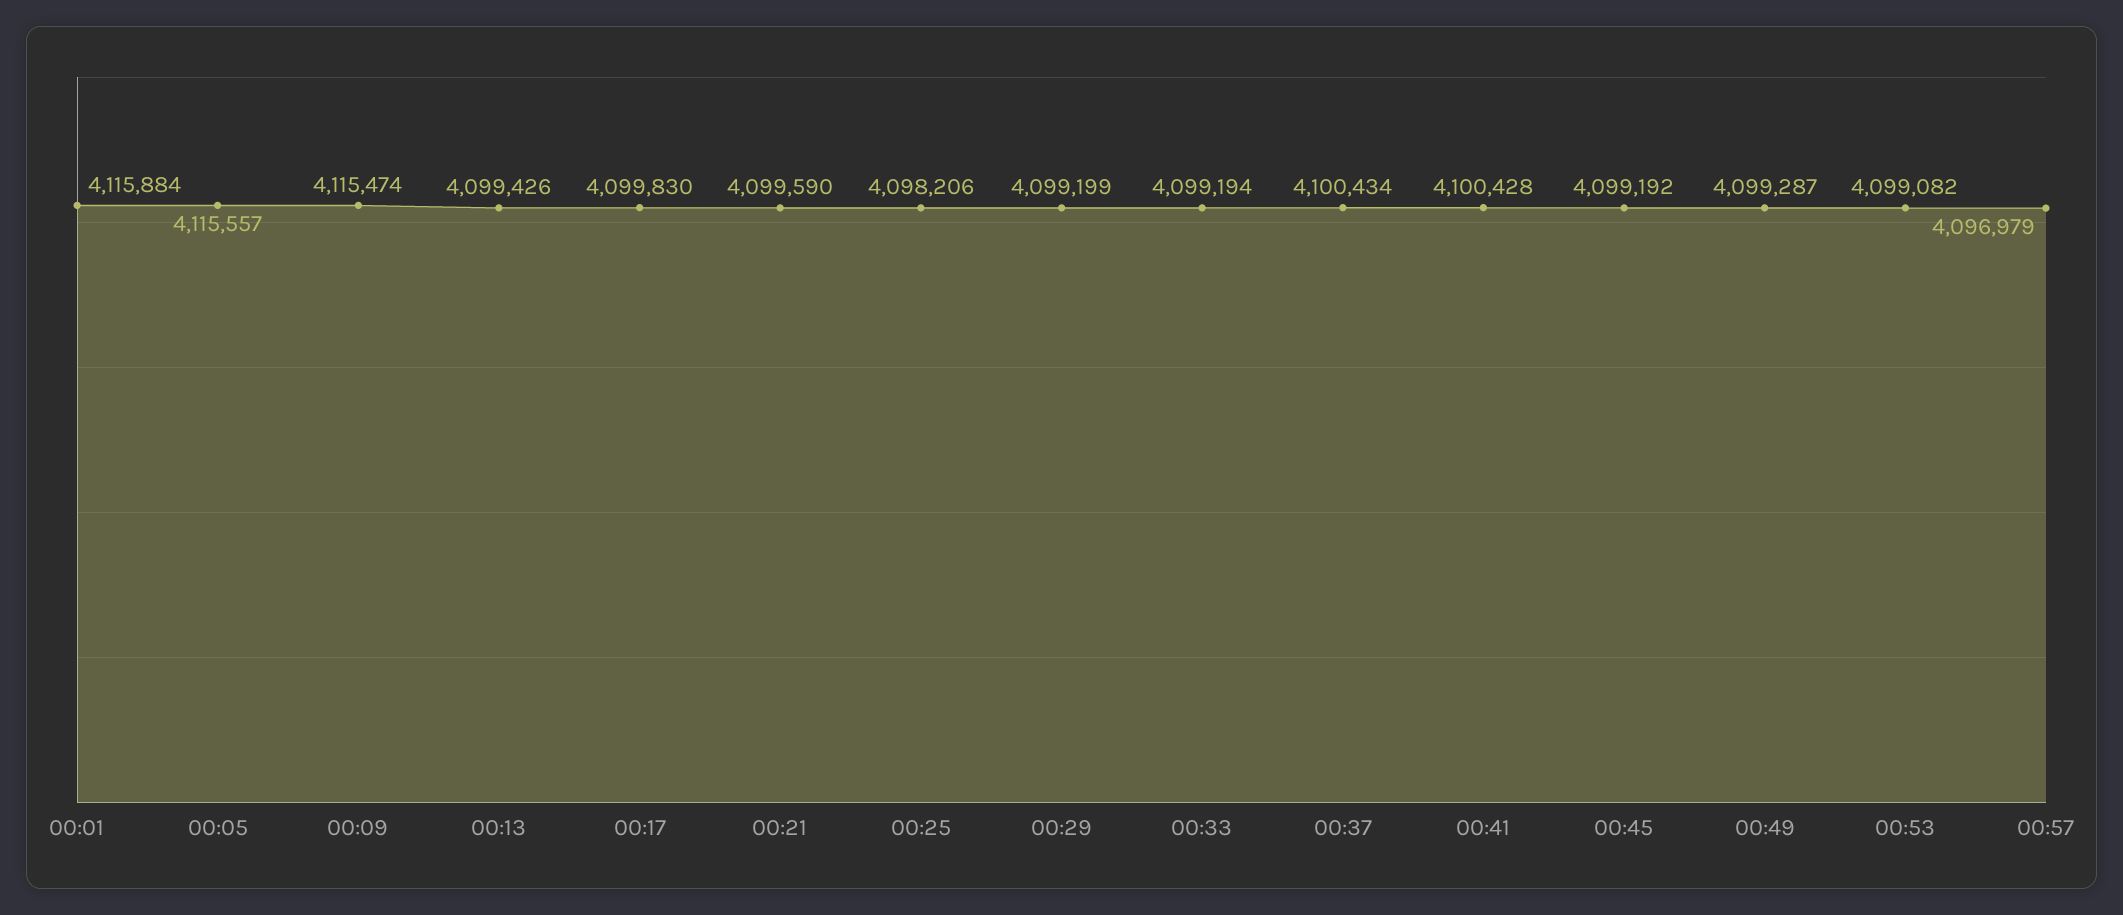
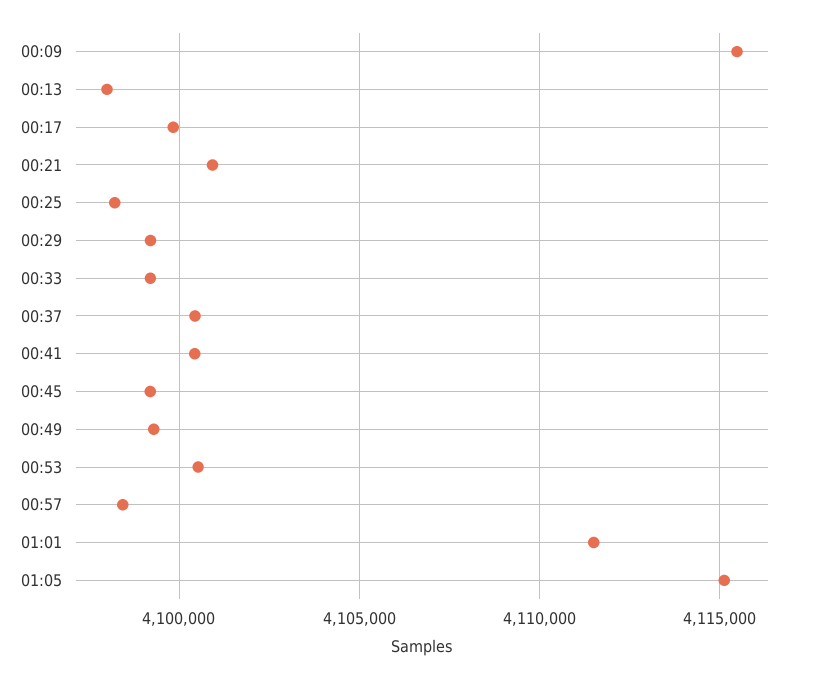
00:01: 4115884 -> none
00:05: 4115557 -> none
00:13: 4099426 -> 4098000
00:21: 4099590 -> 4101000
00:53: 4099082 -> 4100500
00:57: 4096979 -> 4098500
01:01: none -> 4111500
01:05: none -> 4115000

